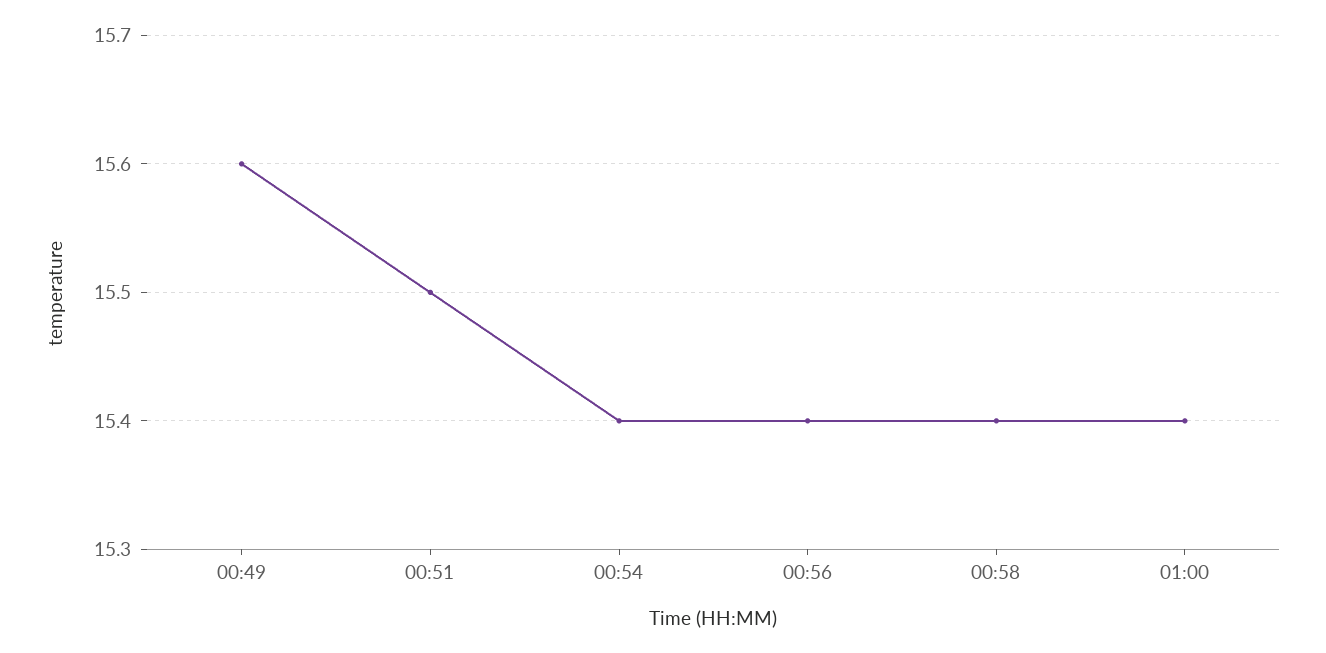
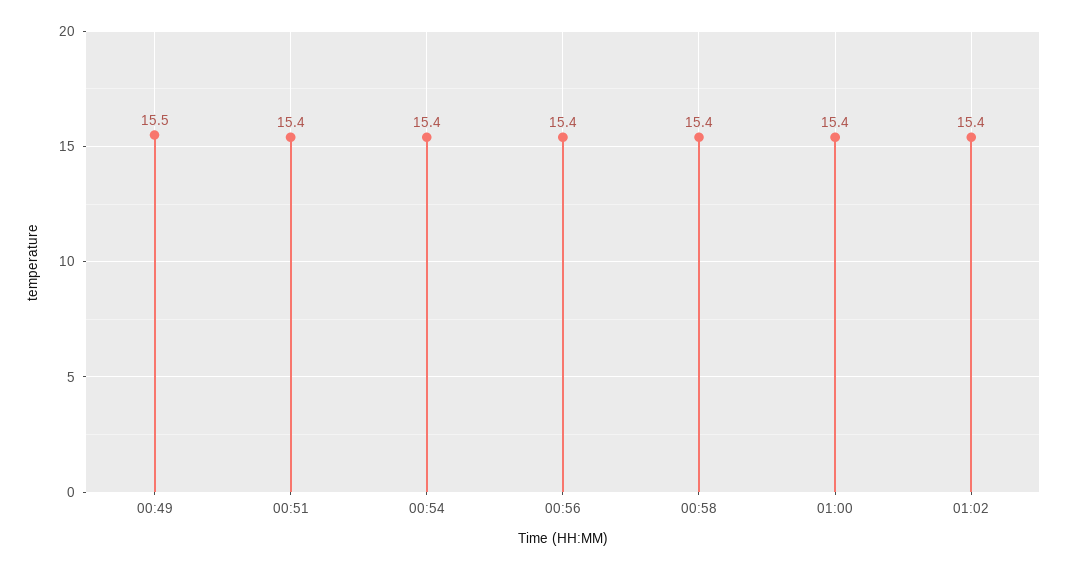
00:49: 15.6 -> 15.5
00:51: 15.5 -> 15.4
01:02: none -> 15.4

